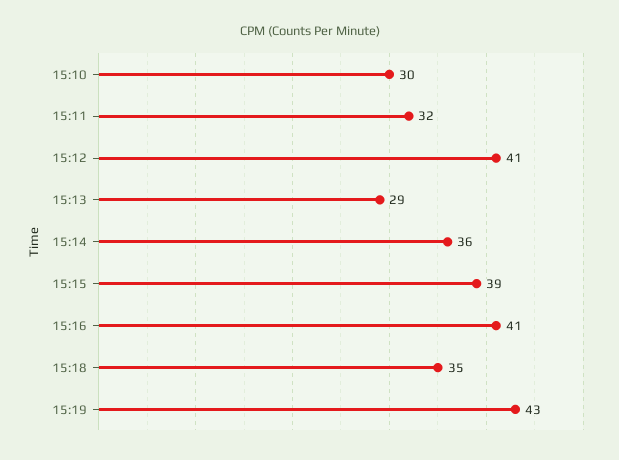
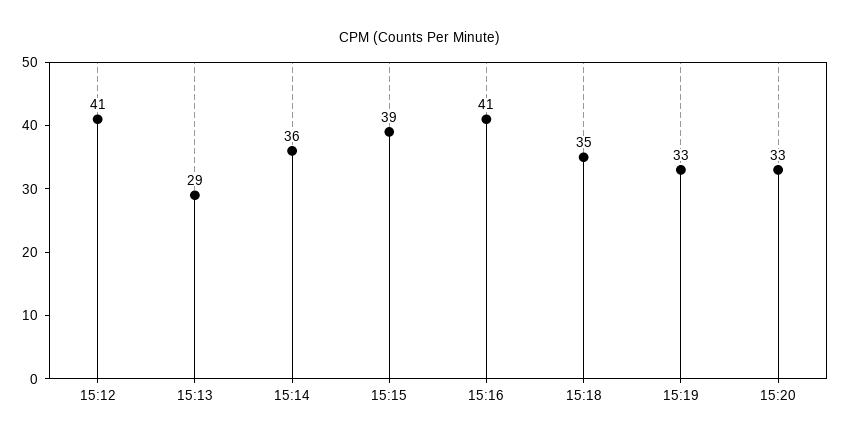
15:10: 30 -> none
15:11: 32 -> none
15:19: 43 -> 33
15:20: none -> 33

